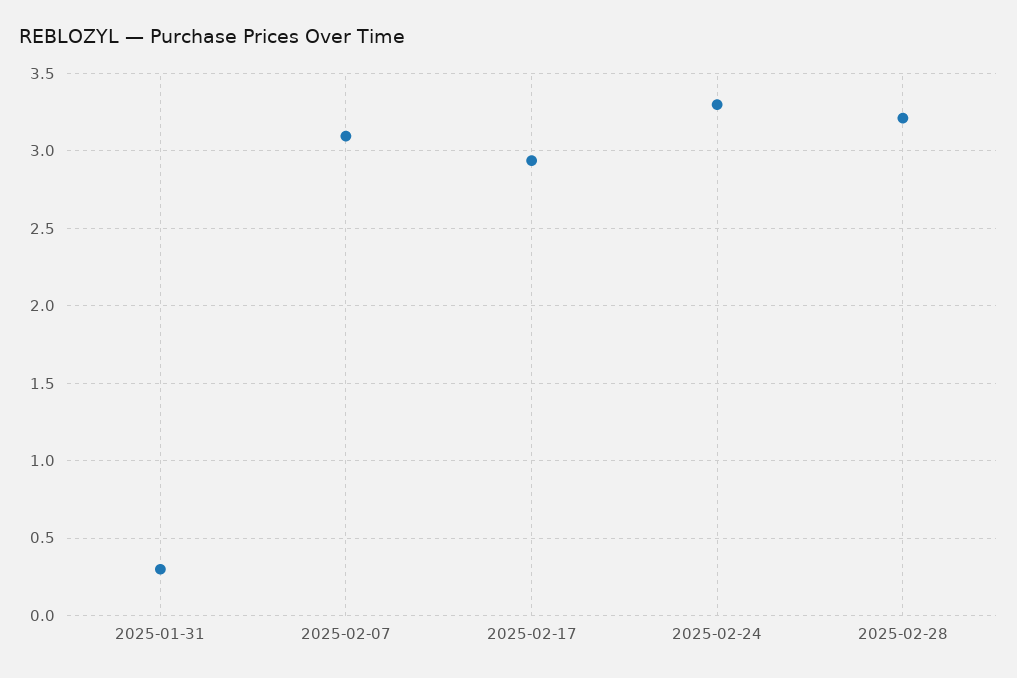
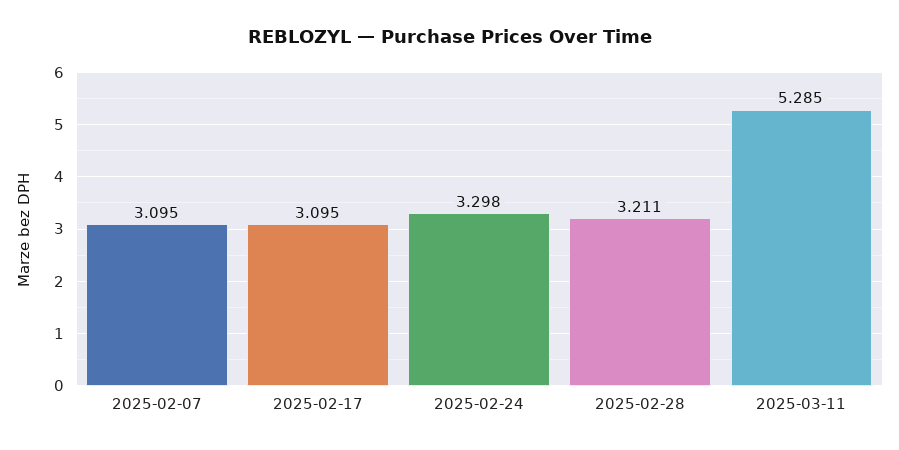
2025-01-31: 0.3 -> none
2025-02-17: 2.95 -> 3.095
2025-03-11: none -> 5.285

